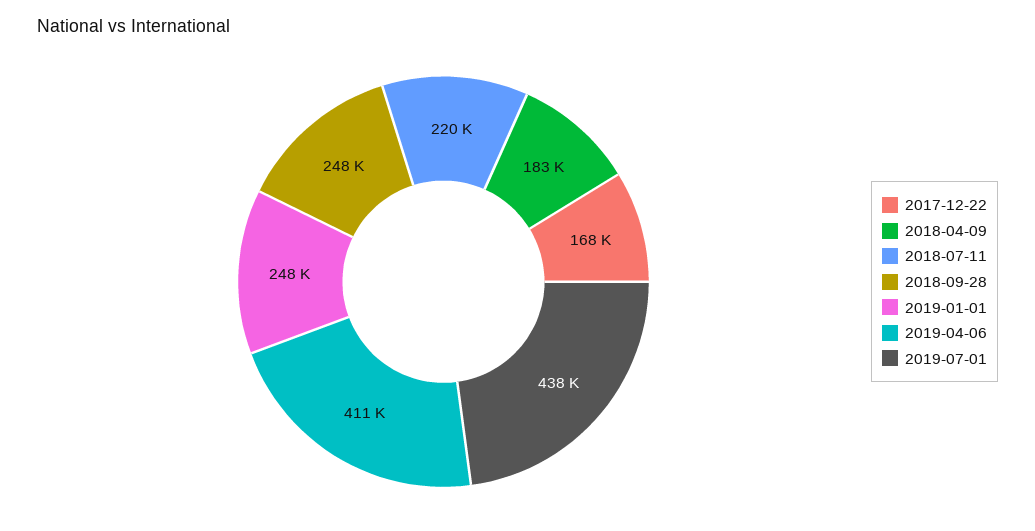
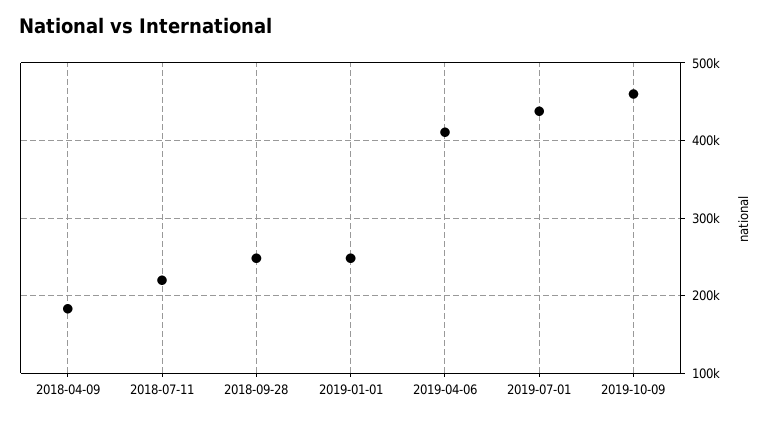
2017-12-22: 168000 -> none
2019-10-09: none -> 460000

